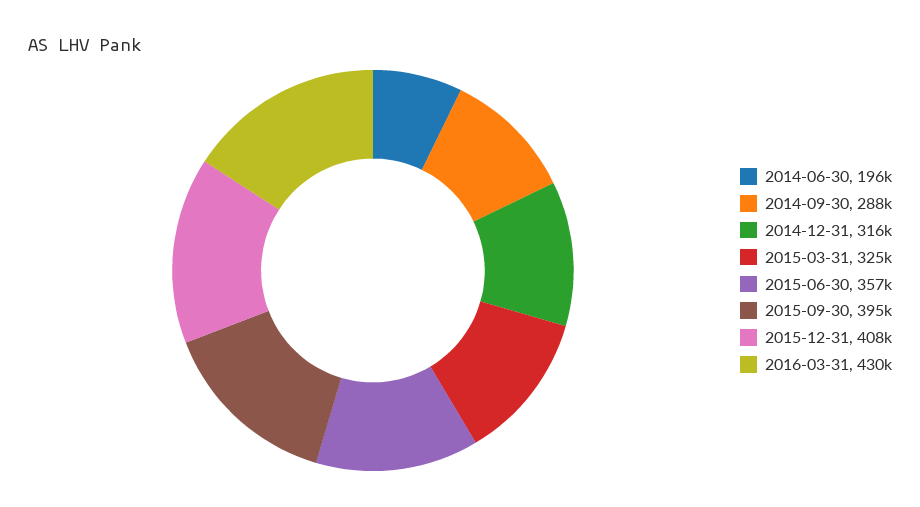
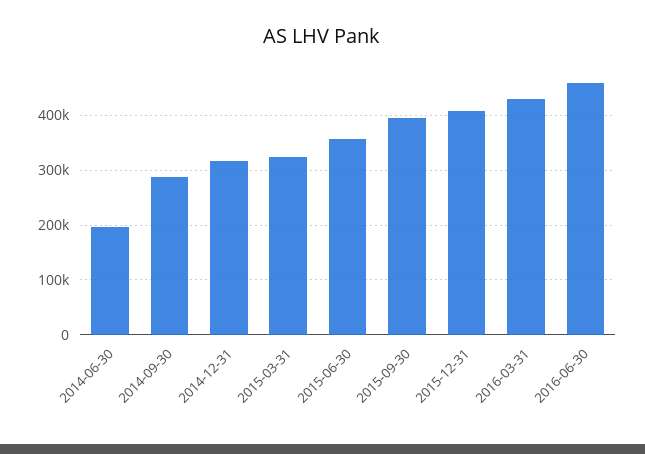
2016-06-30: none -> 460000

